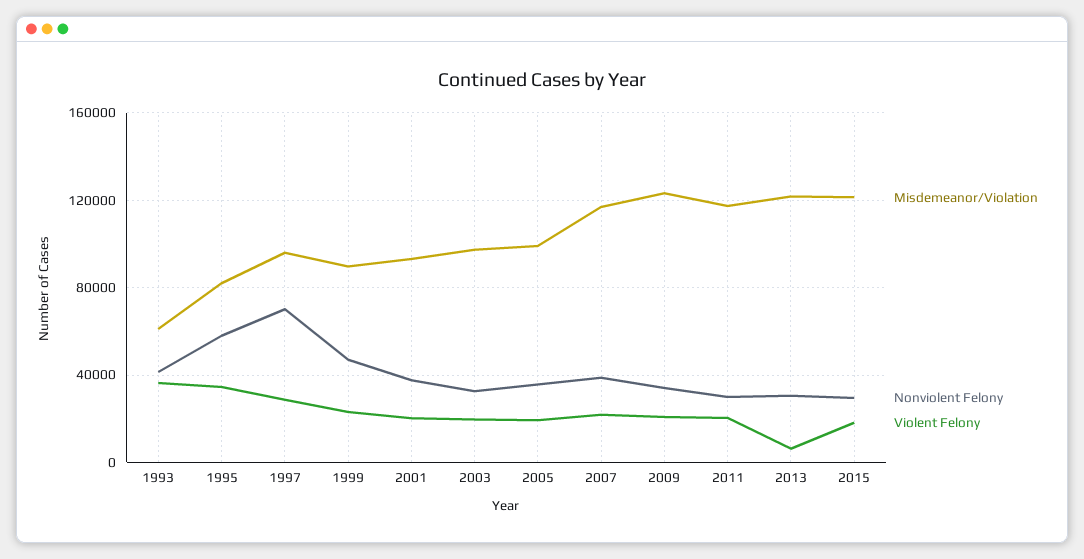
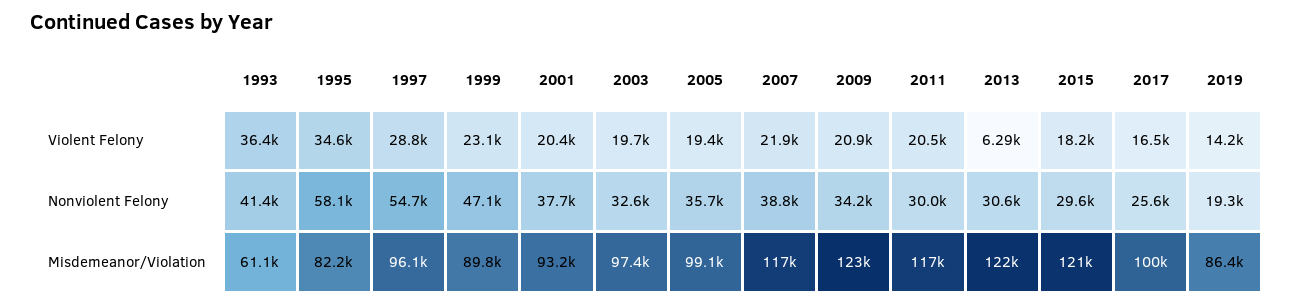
Nonviolent Felony, 1997: 70000 -> 54700
Violent Felony, 2017: none -> 16500
Violent Felony, 2019: none -> 14200
Nonviolent Felony, 2017: none -> 25600
Nonviolent Felony, 2019: none -> 19300
Misdemeanor/Violation, 2017: none -> 100000
Misdemeanor/Violation, 2019: none -> 86400

